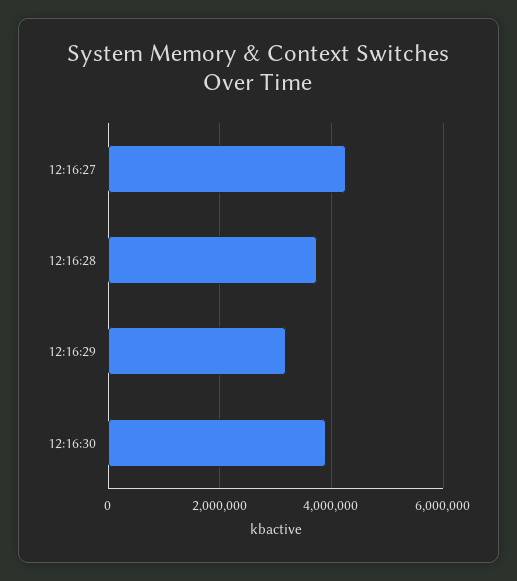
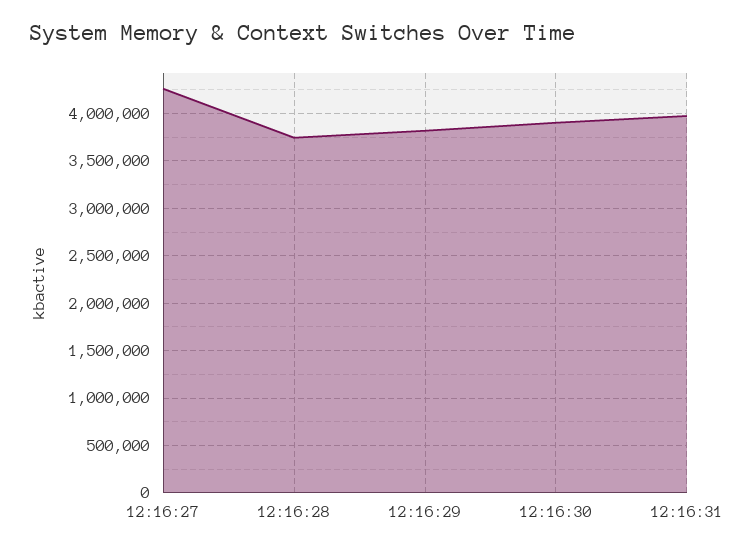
12:16:29: 3200000 -> 3800000
12:16:31: none -> 4000000

